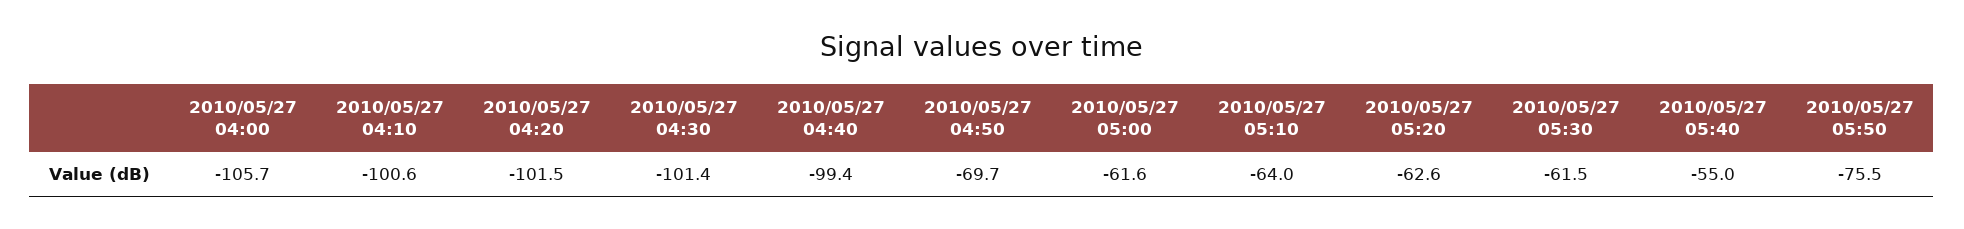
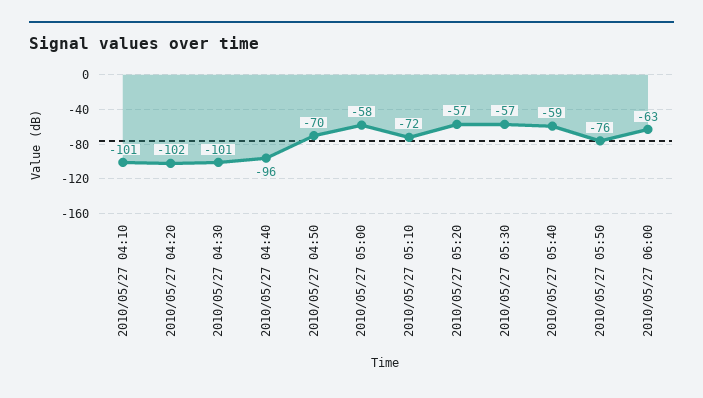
2010/05/27 04:00: -105.7 -> none
2010/05/27 04:40: -99.4 -> -96
2010/05/27 05:00: -61.6 -> -58
2010/05/27 05:10: -64 -> -72
2010/05/27 05:20: -62.6 -> -57
2010/05/27 05:30: -61.5 -> -57
2010/05/27 05:40: -55 -> -59
2010/05/27 06:00: none -> -63

